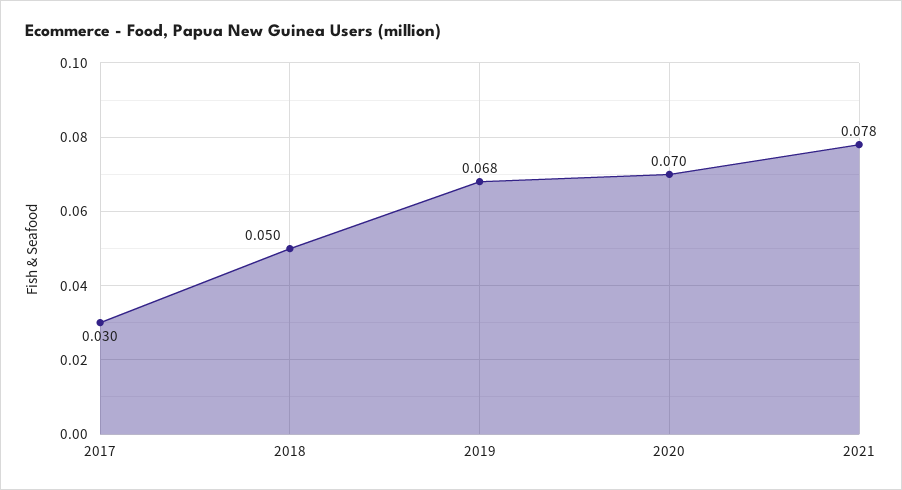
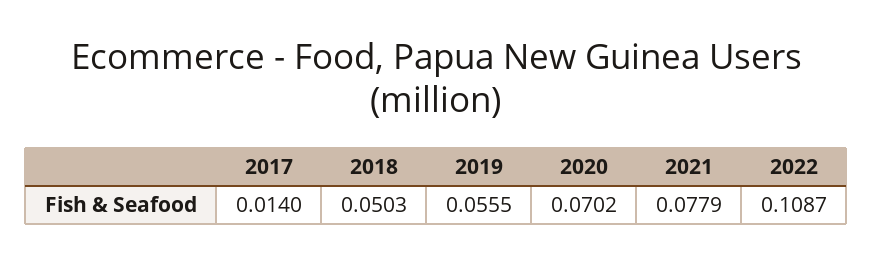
2017: 0.03 -> 0.014
2019: 0.068 -> 0.0555
2022: none -> 0.1087

